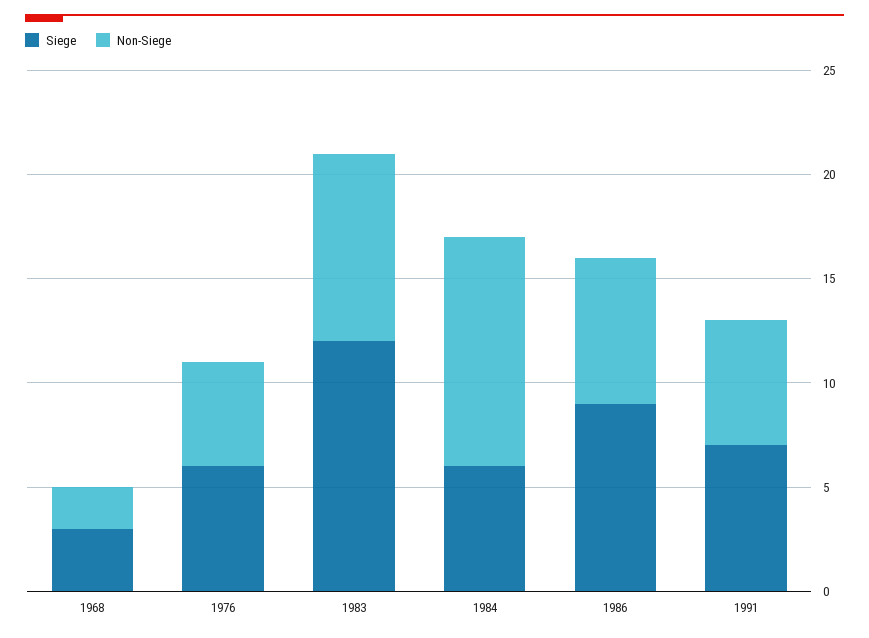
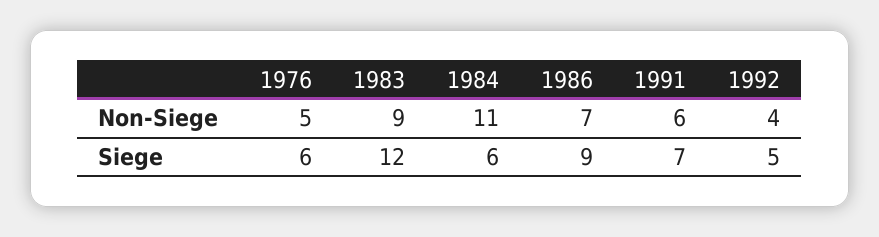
Siege, 1968: 3 -> none
Non-Siege, 1968: 2 -> none
Non-Siege, 1992: none -> 4
Siege, 1992: none -> 5

